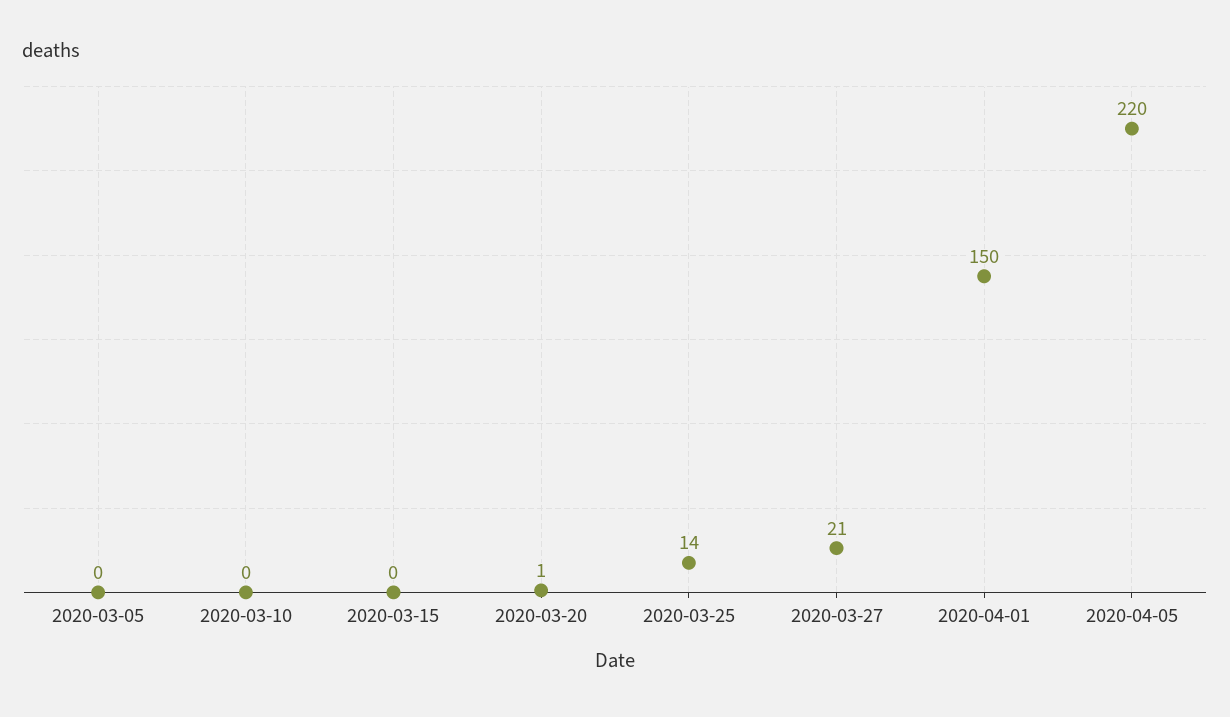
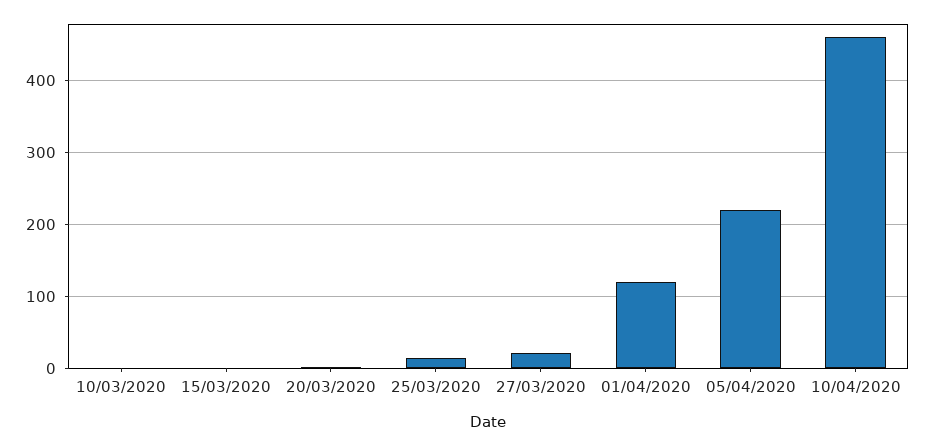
2020-03-05: 0 -> none
2020-04-01: 150 -> 120
10/04/2020: none -> 460

